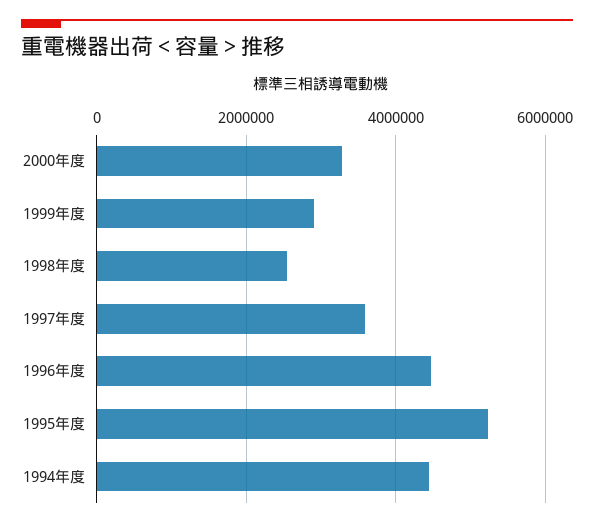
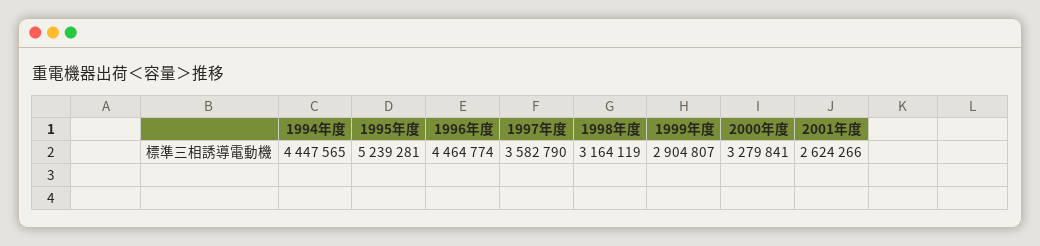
1998年度: 2600000 -> 3164119
2001年度: none -> 2624266

